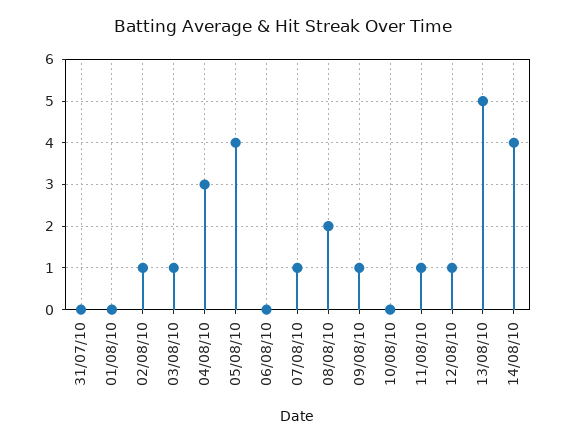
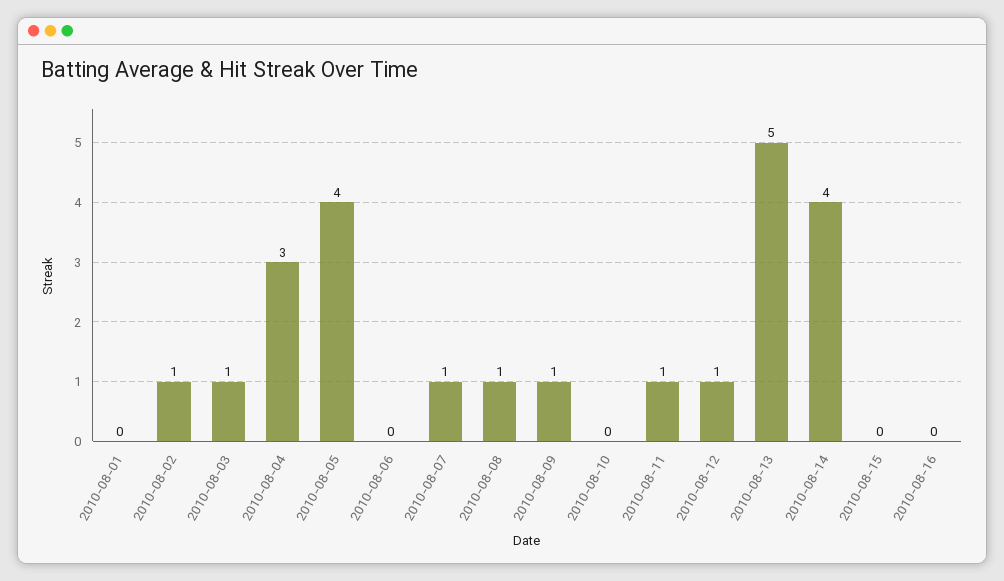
31/07/10: 0 -> none
08/08/10: 2 -> 1
2010-08-15: none -> 0
2010-08-16: none -> 0

